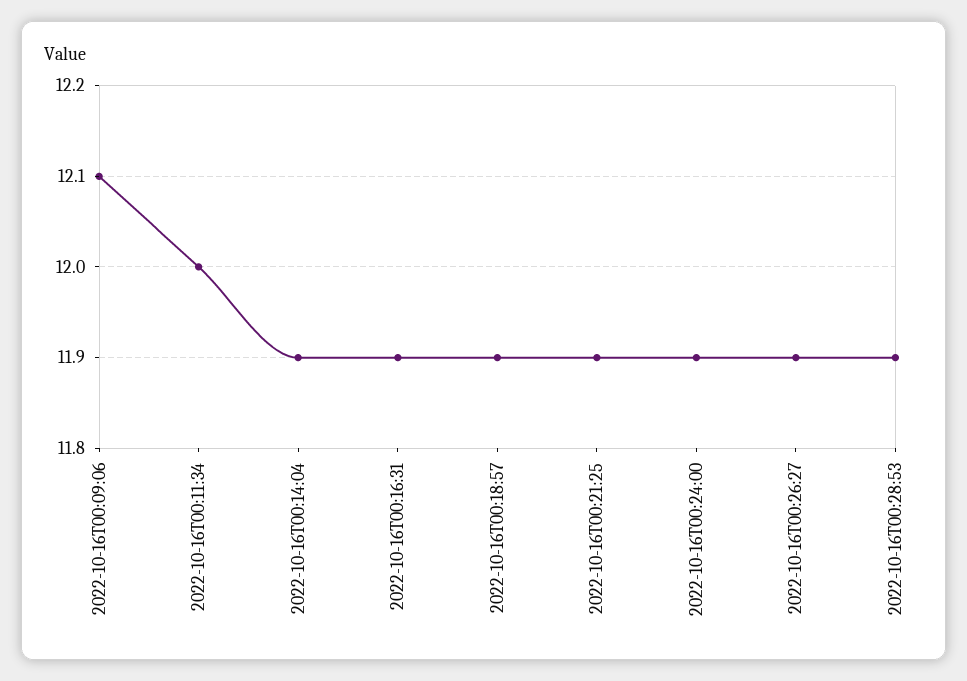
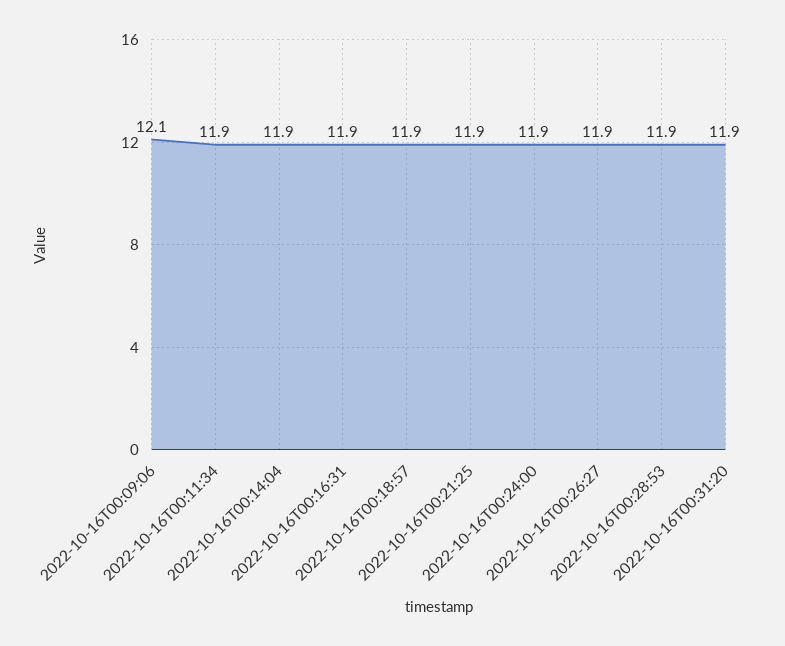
2022-10-16T00:11:34: 12 -> 11.9
2022-10-16T00:31:20: none -> 11.9

